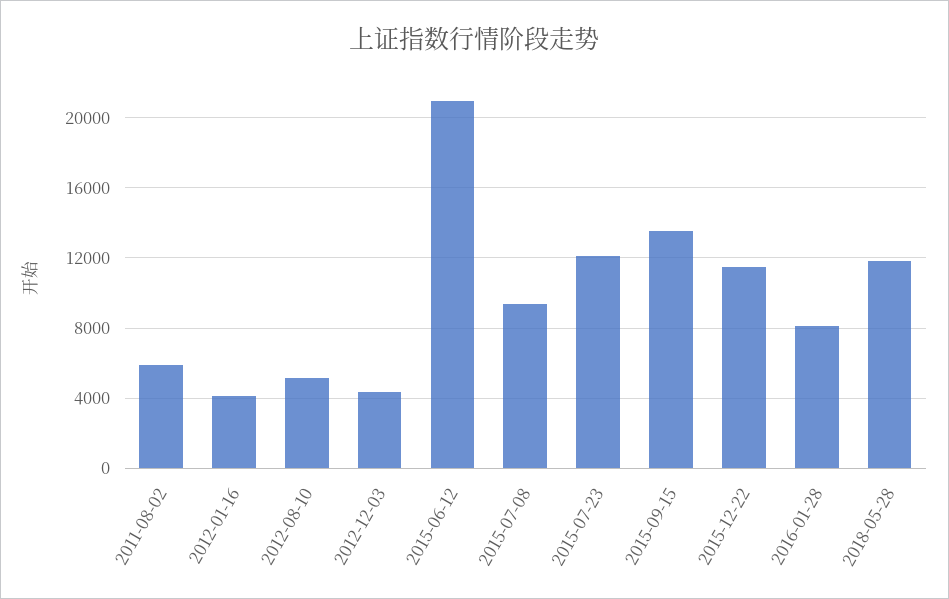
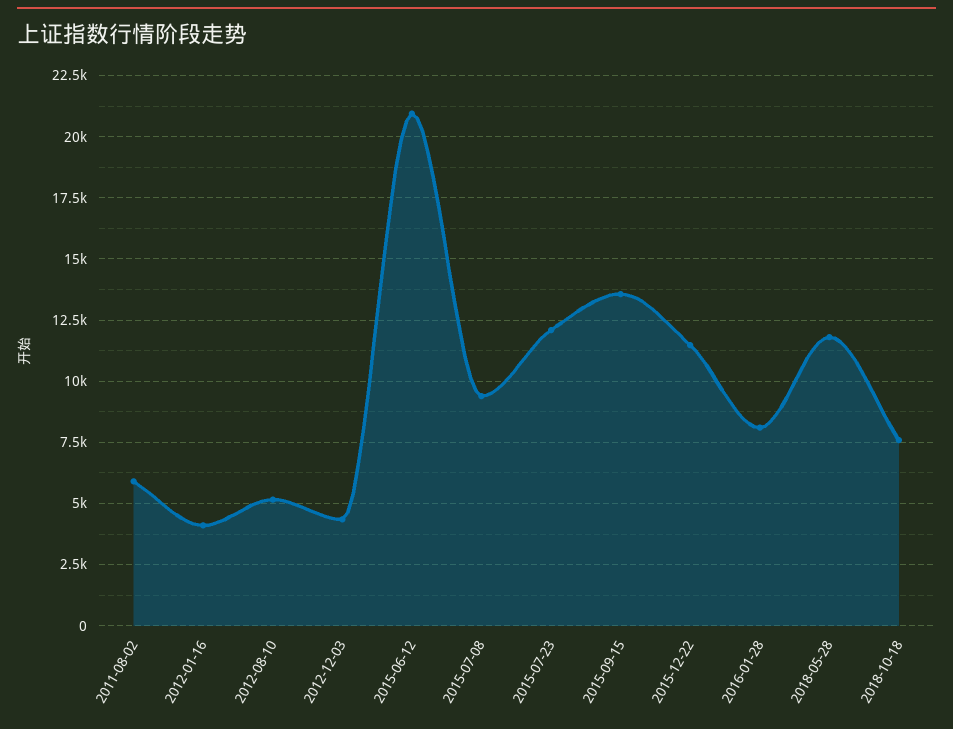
2018-10-18: none -> 7500

